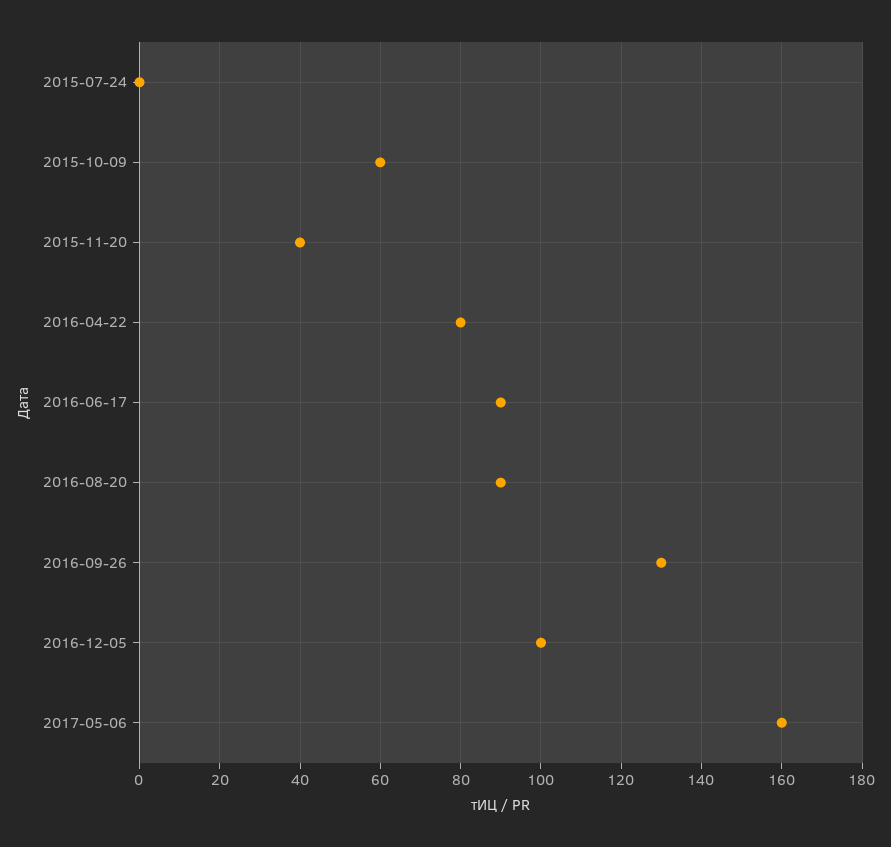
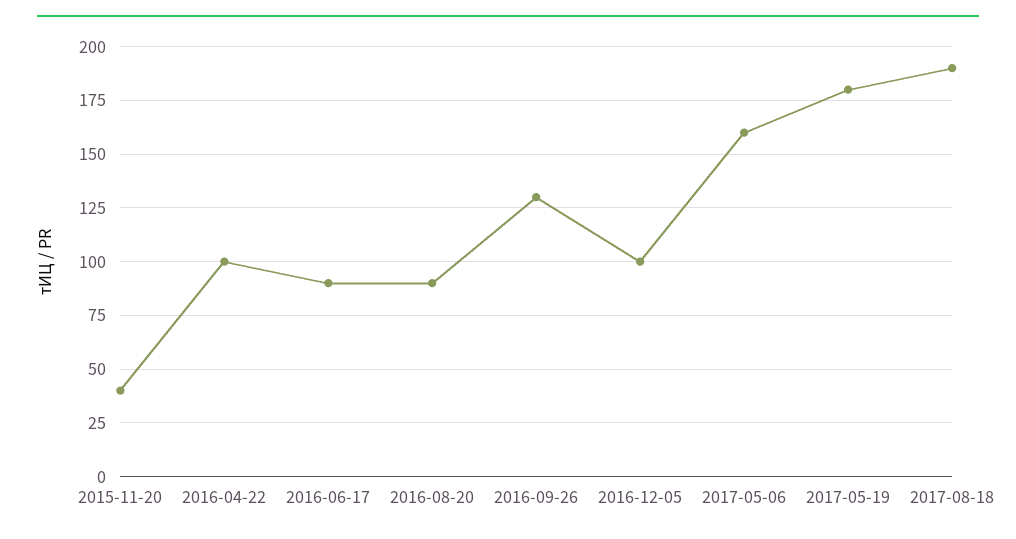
2015-07-24: 0 -> none
2015-10-09: 60 -> none
2016-04-22: 80 -> 100
2017-05-19: none -> 180
2017-08-18: none -> 190

